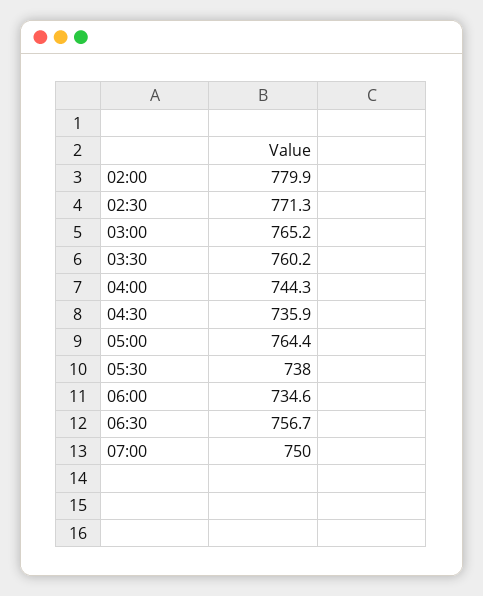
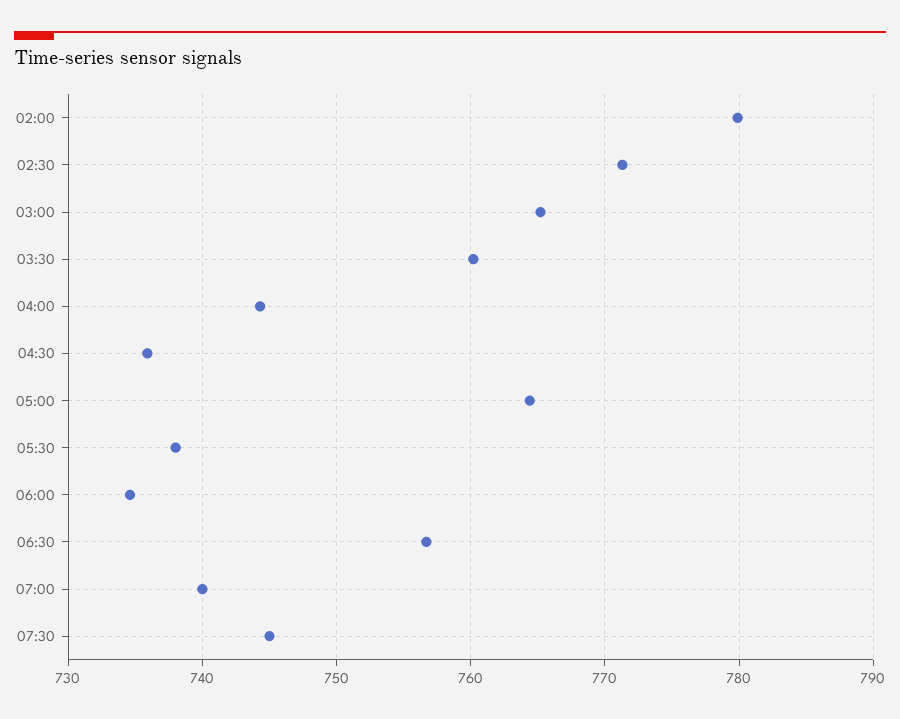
07:00: 750 -> 740
07:30: none -> 745

